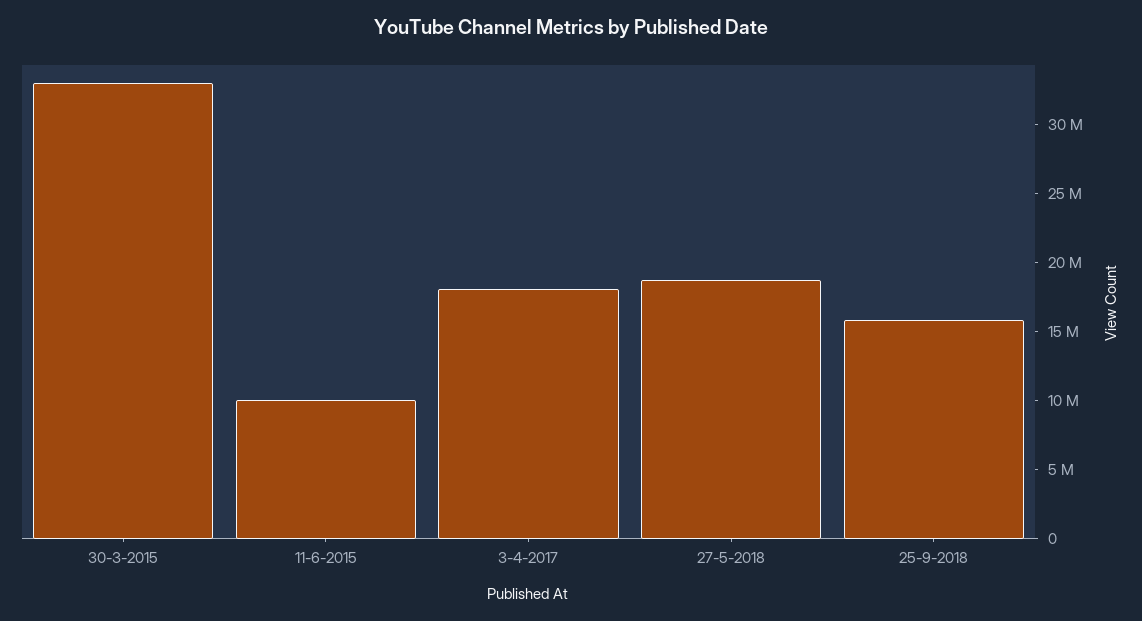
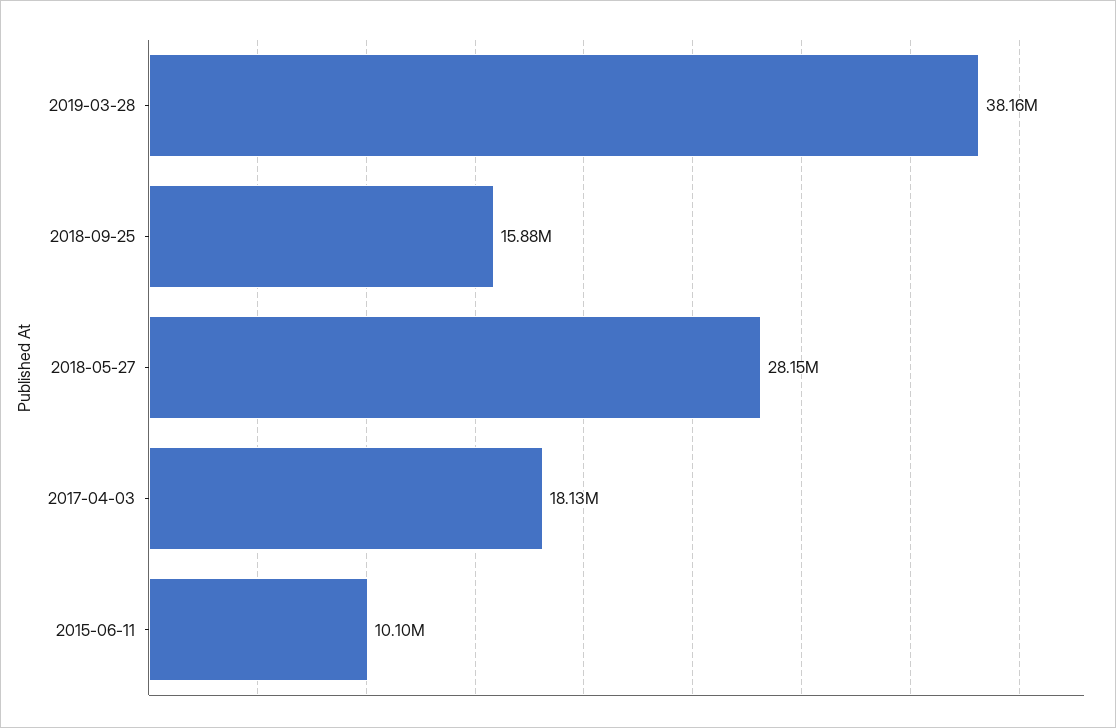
30-3-2015: 33000000 -> none
27-5-2018: 19000000 -> 28150000
2019-03-28: none -> 38160000

